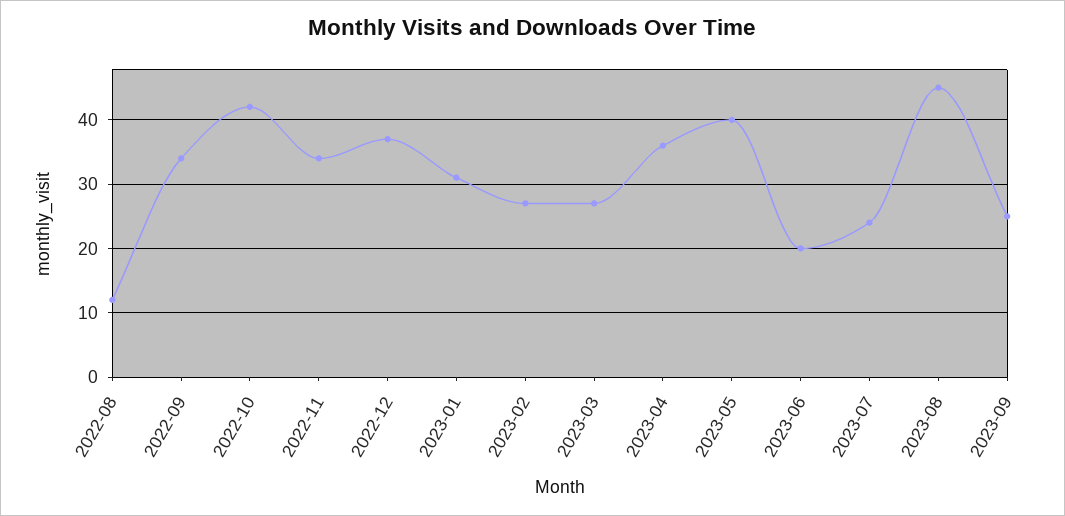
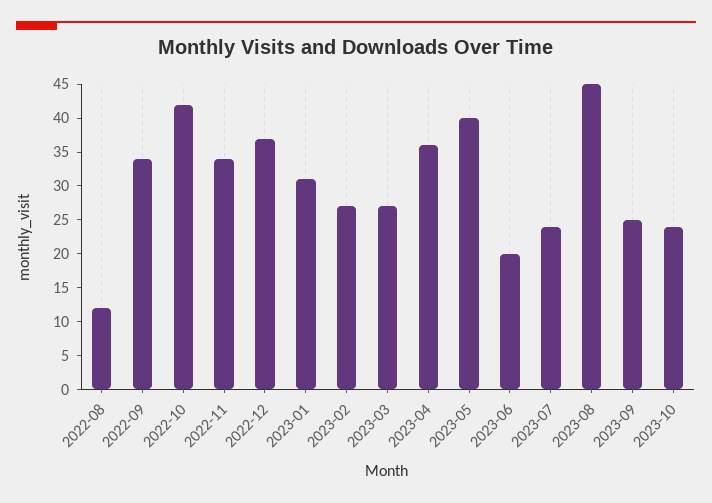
2023-10: none -> 25

